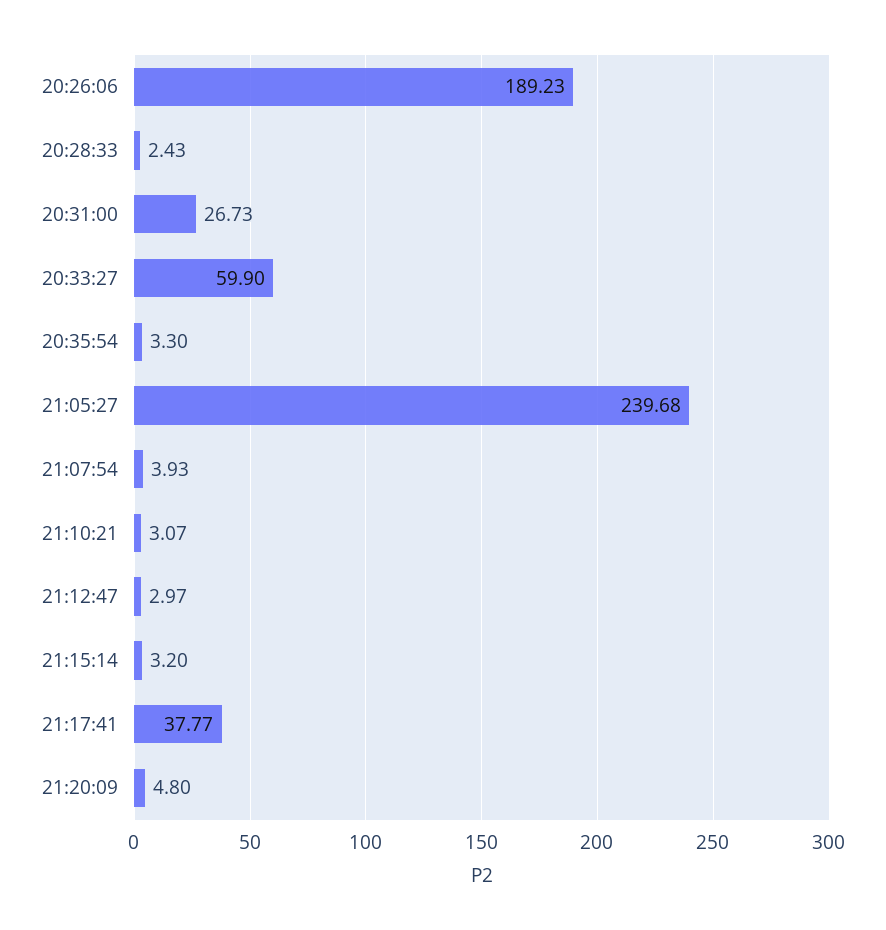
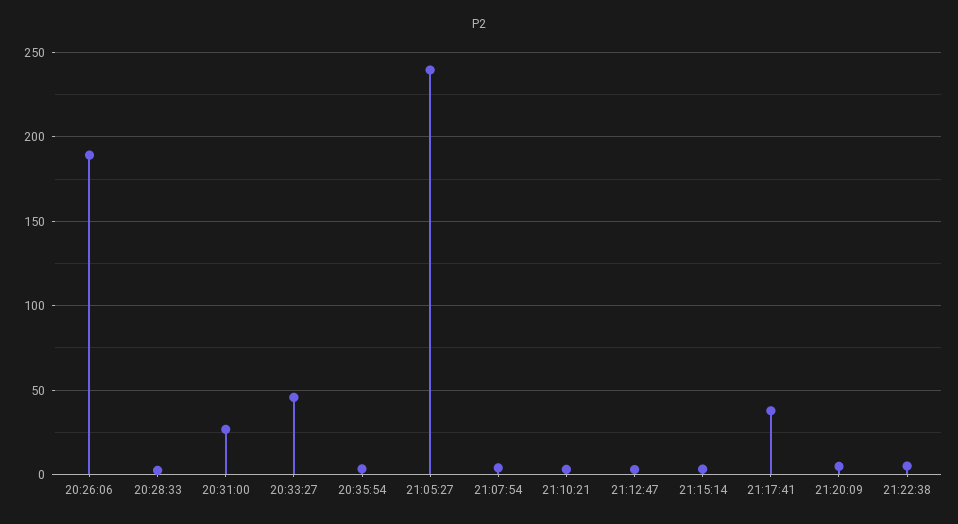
20:33:27: 59.9 -> 45
21:22:38: none -> 5

